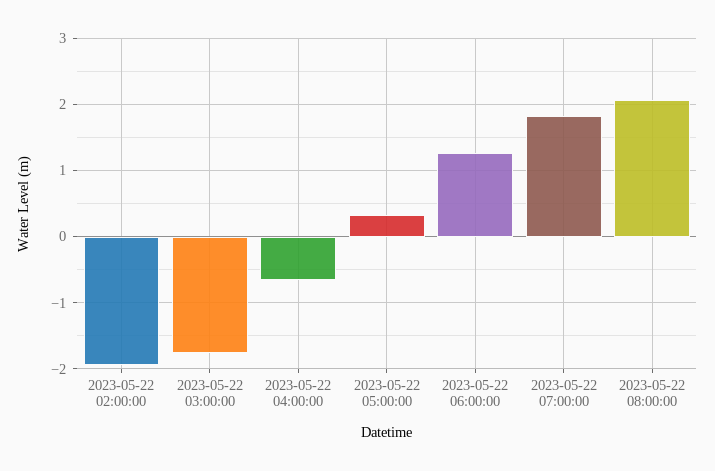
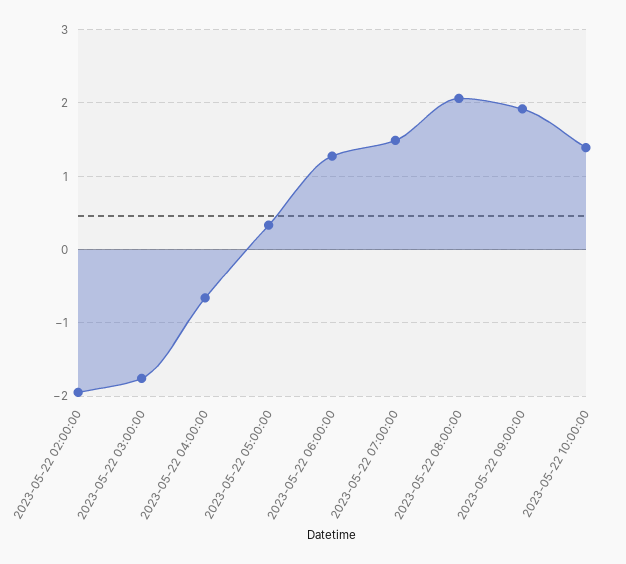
2023-05-22 07:00:00: 1.8 -> 1.5
2023-05-22 09:00:00: none -> 1.9
2023-05-22 10:00:00: none -> 1.4

